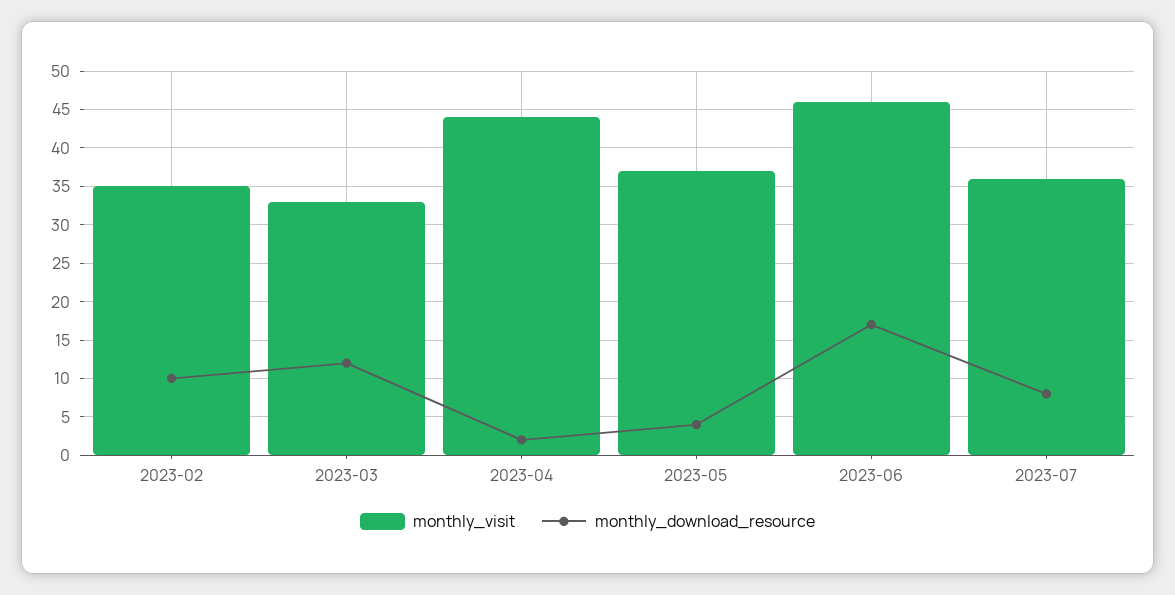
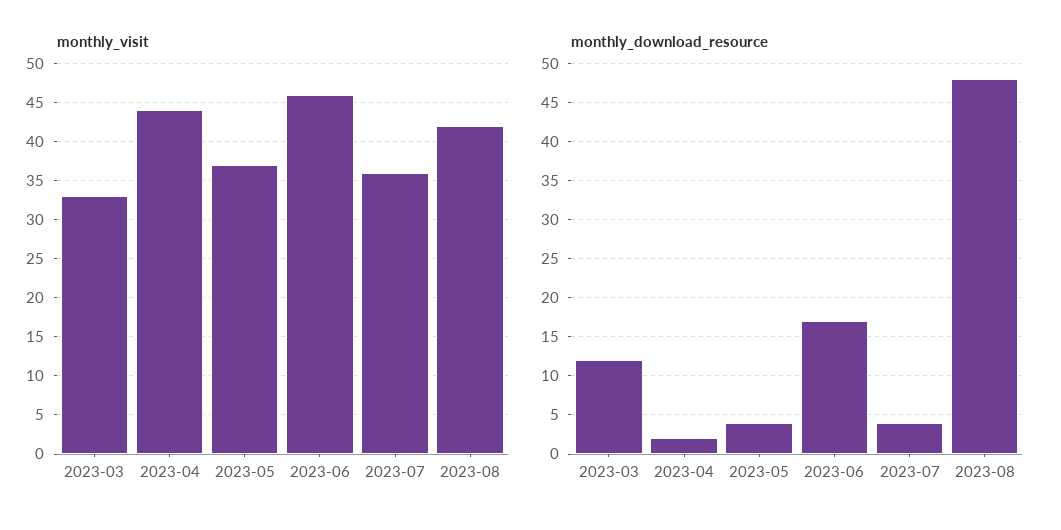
monthly_visit, 2023-02: 35 -> none
monthly_download_resource, 2023-02: 10 -> none
monthly_download_resource, 2023-07: 8 -> 4
monthly_visit, 2023-08: none -> 42
monthly_download_resource, 2023-08: none -> 48

